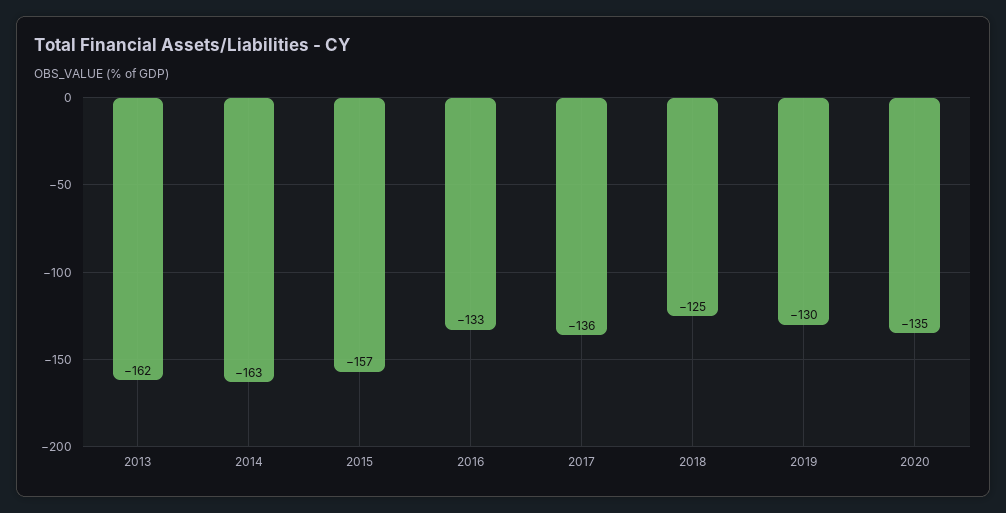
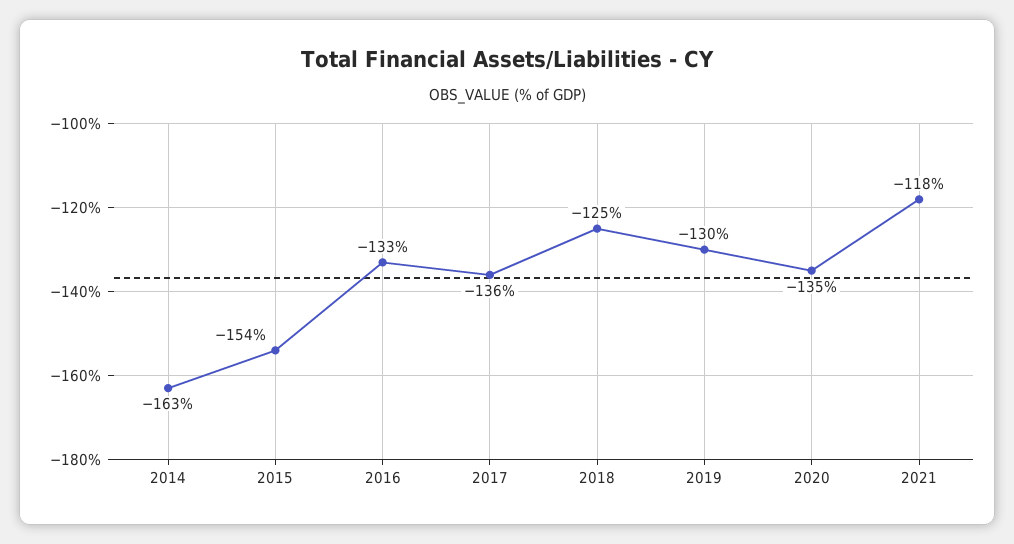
2013: -162 -> none
2015: -157 -> -154
2021: none -> -118

